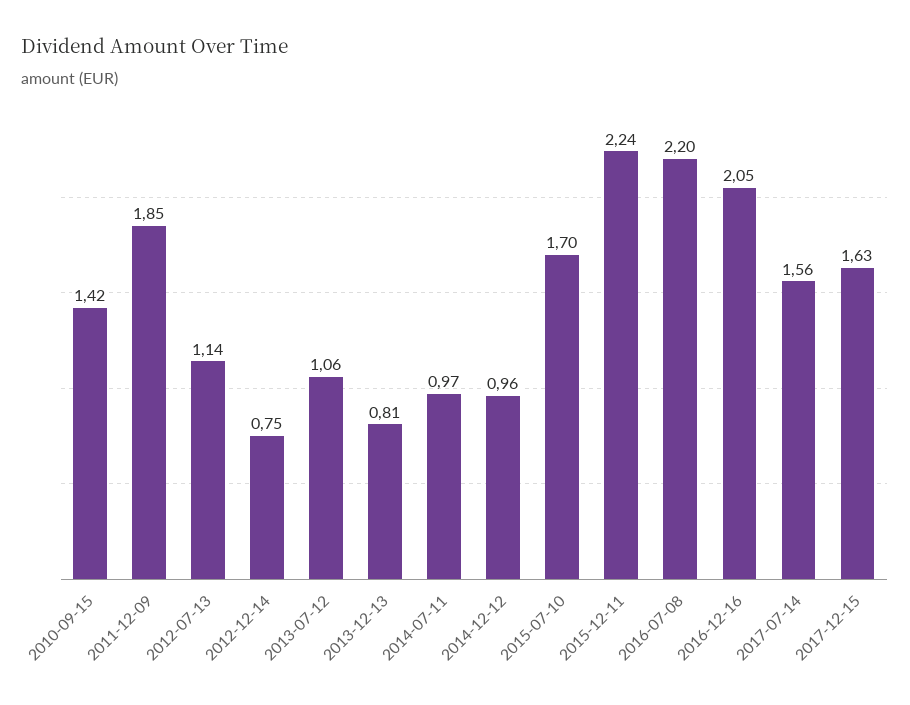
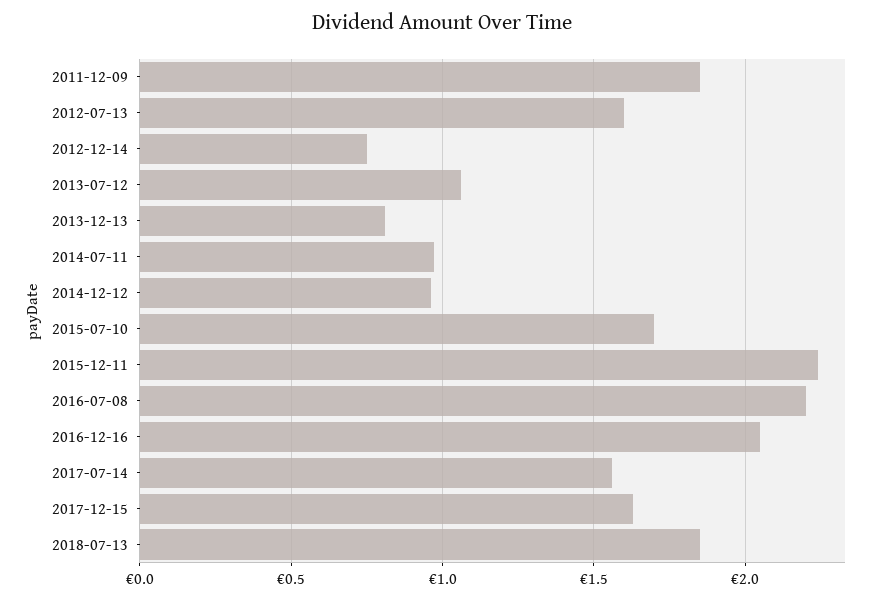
2010-09-15: 1.42 -> none
2012-07-13: 1.14 -> 1.6
2018-07-13: none -> 1.85

